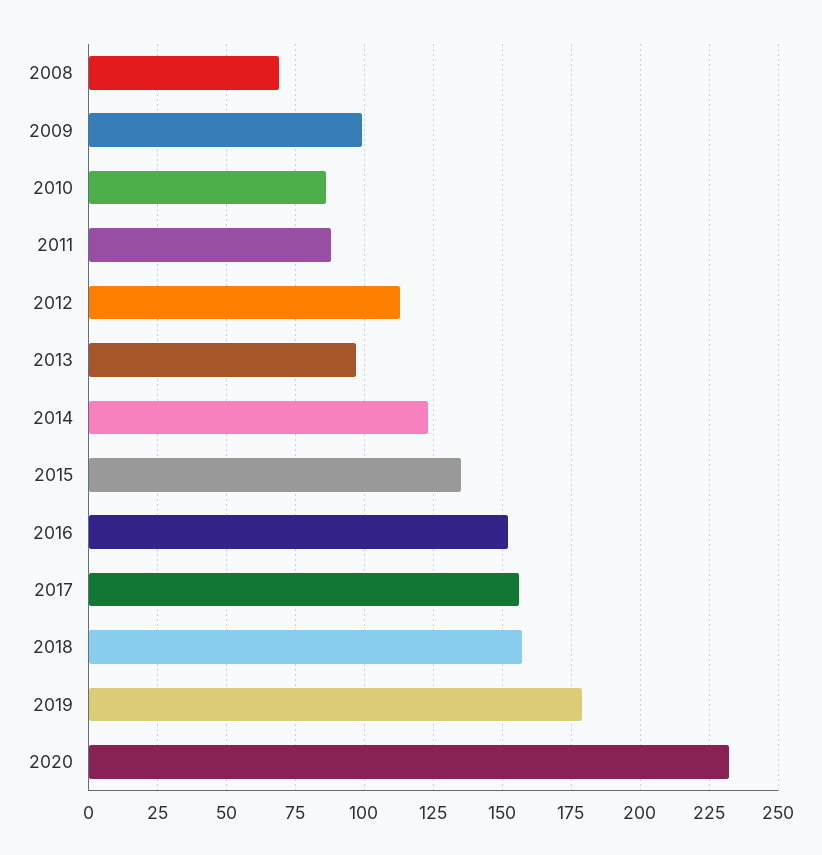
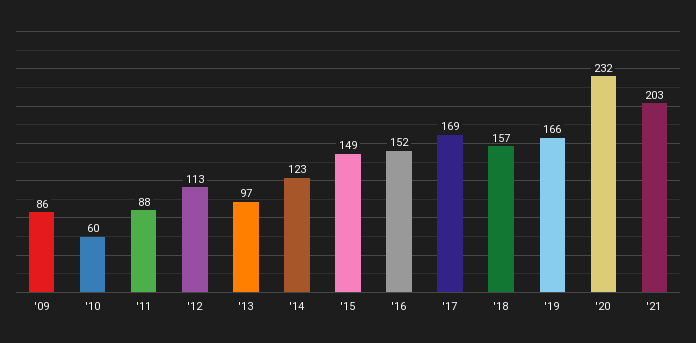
2008: 70 -> none
2009: 100 -> 86
2010: 85 -> 60
2015: 135 -> 149
2017: 155 -> 169
2019: 180 -> 166
'21: none -> 203

